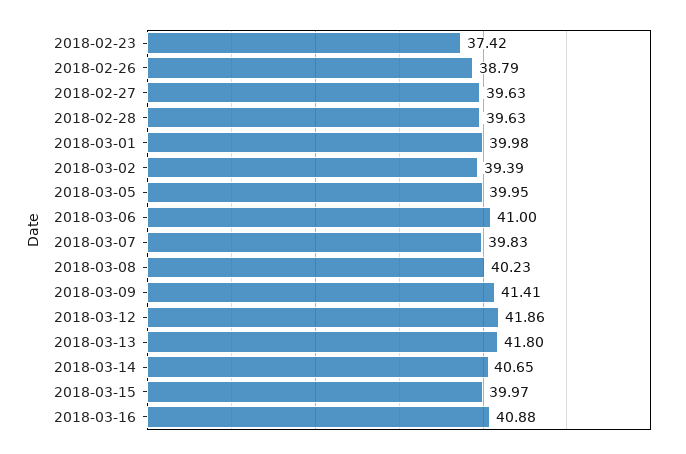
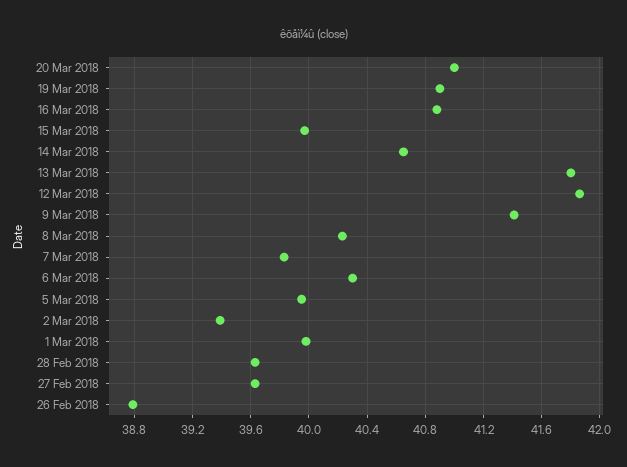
2018-02-23: 37.42 -> none
2018-03-06: 41 -> 40.3
20 Mar 2018: none -> 41
19 Mar 2018: none -> 40.9

